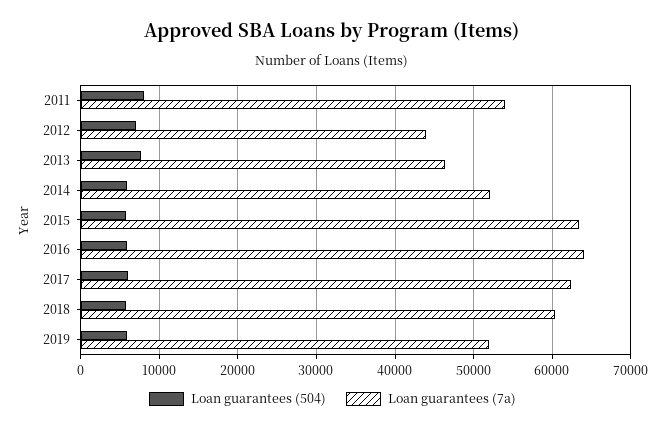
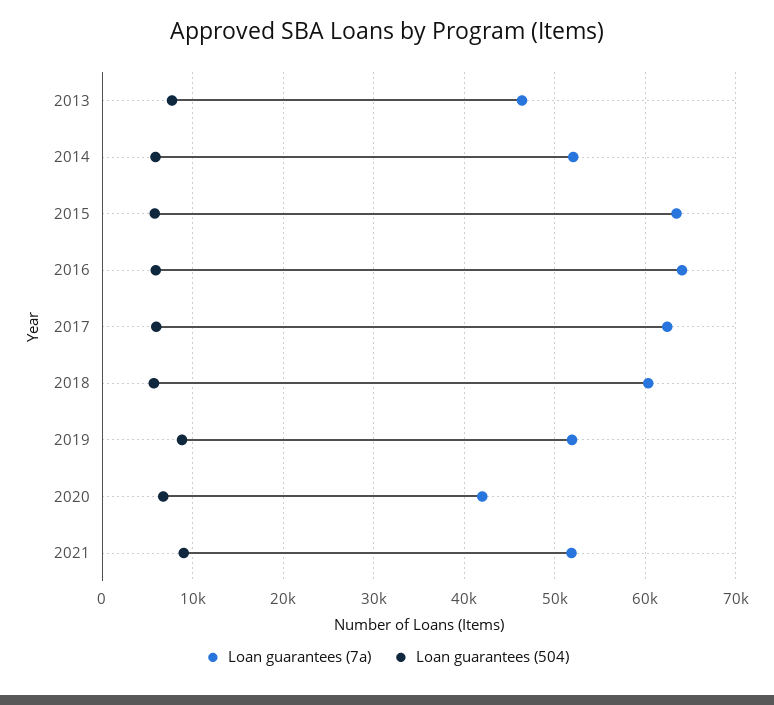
Loan guarantees (504), 2011: 8000 -> none
Loan guarantees (7a), 2011: 54000 -> none
Loan guarantees (504), 2012: 7000 -> none
Loan guarantees (7a), 2012: 44000 -> none
Loan guarantees (504), 2019: 6000 -> 9000
Loan guarantees (7a), 2020: none -> 42000
Loan guarantees (504), 2020: none -> 7000
Loan guarantees (7a), 2021: none -> 52000
Loan guarantees (504), 2021: none -> 9000

